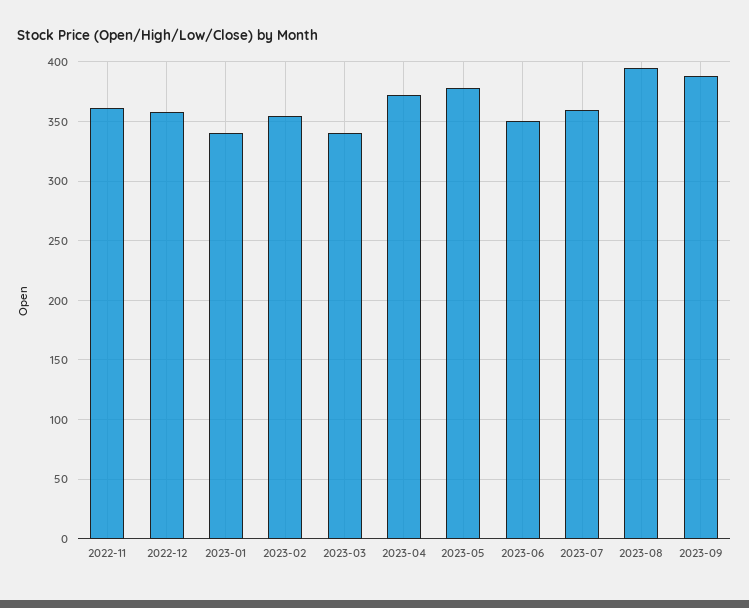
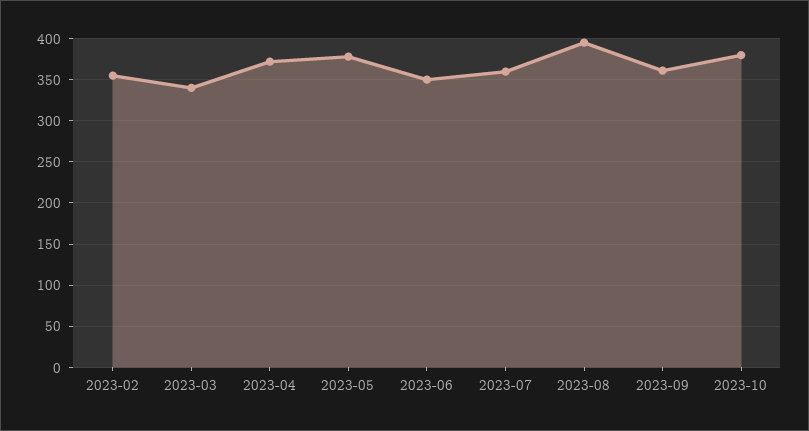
2022-11: 360 -> none
2022-12: 360 -> none
2023-01: 340 -> none
2023-09: 390 -> 360
2023-10: none -> 380

